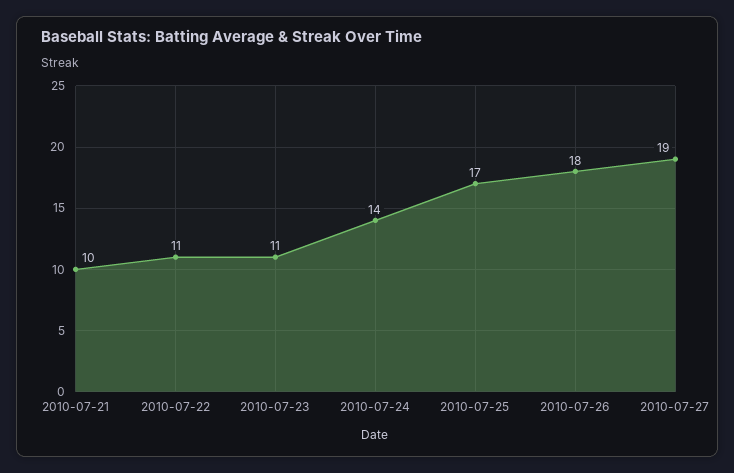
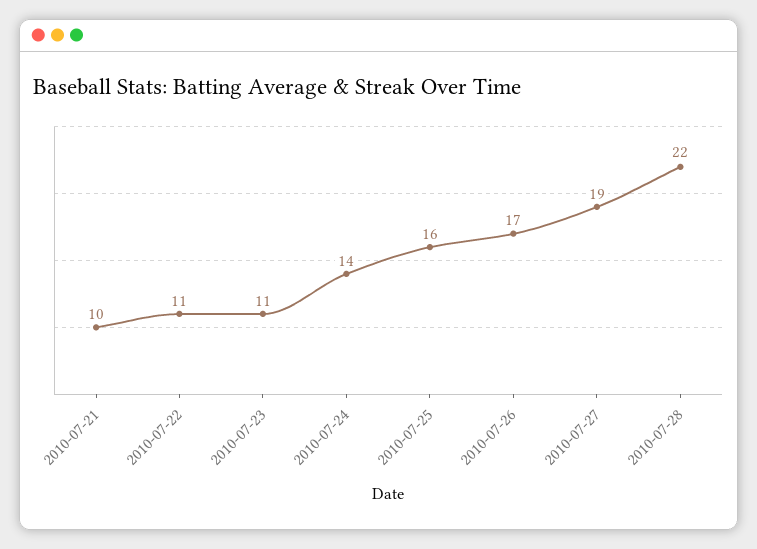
2010-07-25: 17 -> 16
2010-07-26: 18 -> 17
2010-07-28: none -> 22

